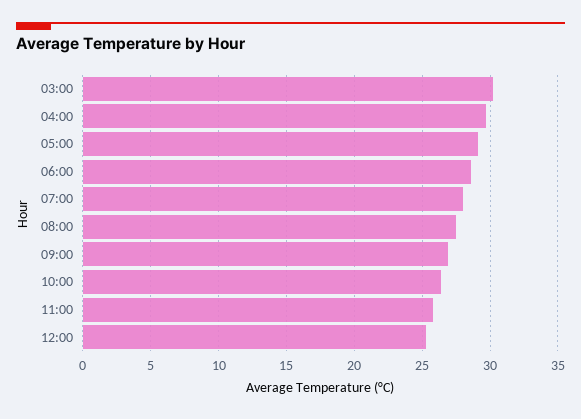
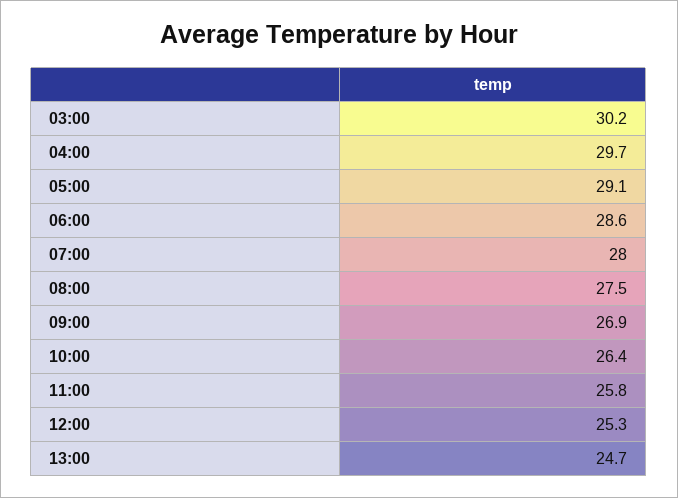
13:00: none -> 24.7

